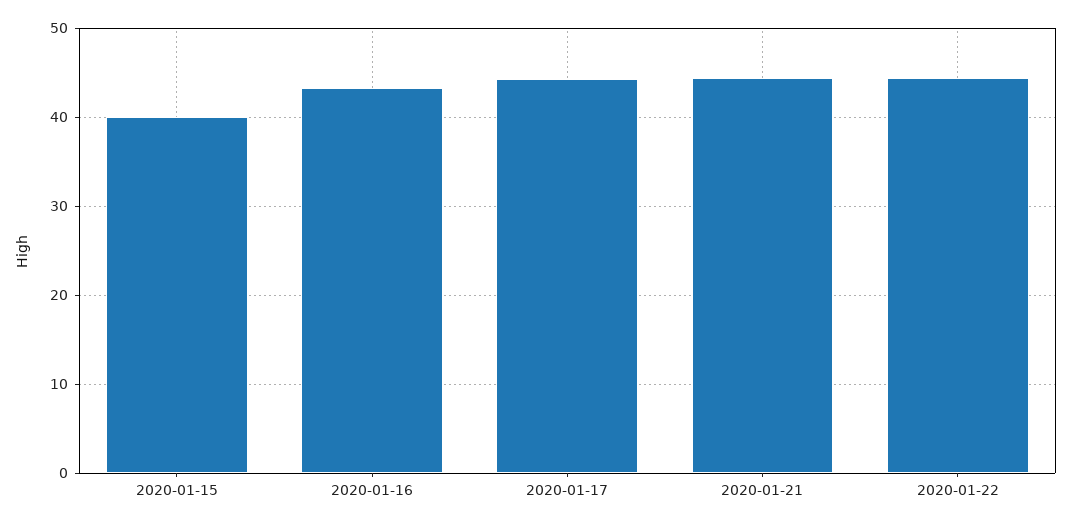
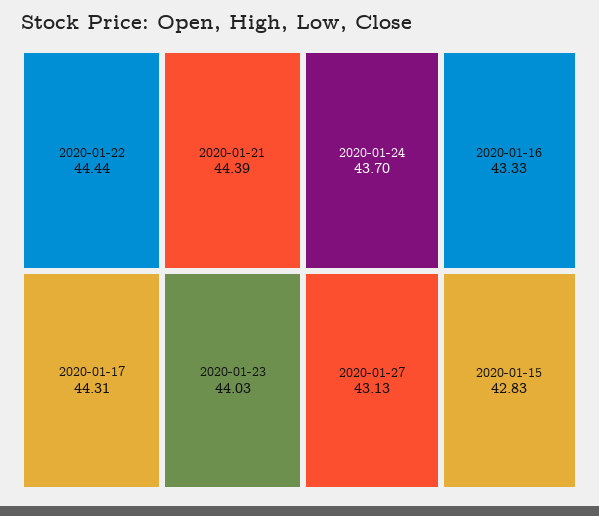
2020-01-15: 40 -> 42.83
2020-01-23: none -> 44.03
2020-01-24: none -> 43.7
2020-01-27: none -> 43.13

